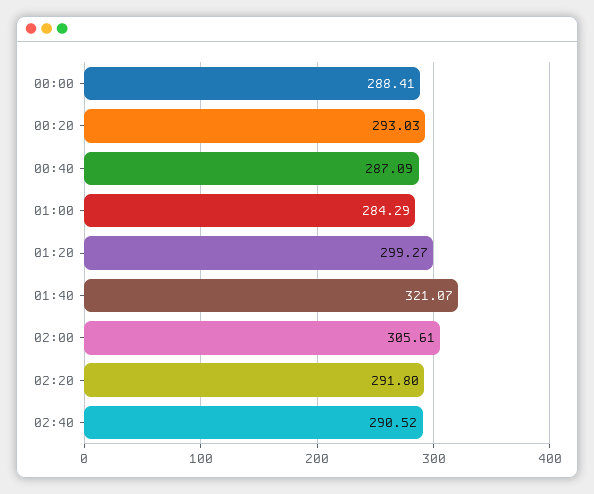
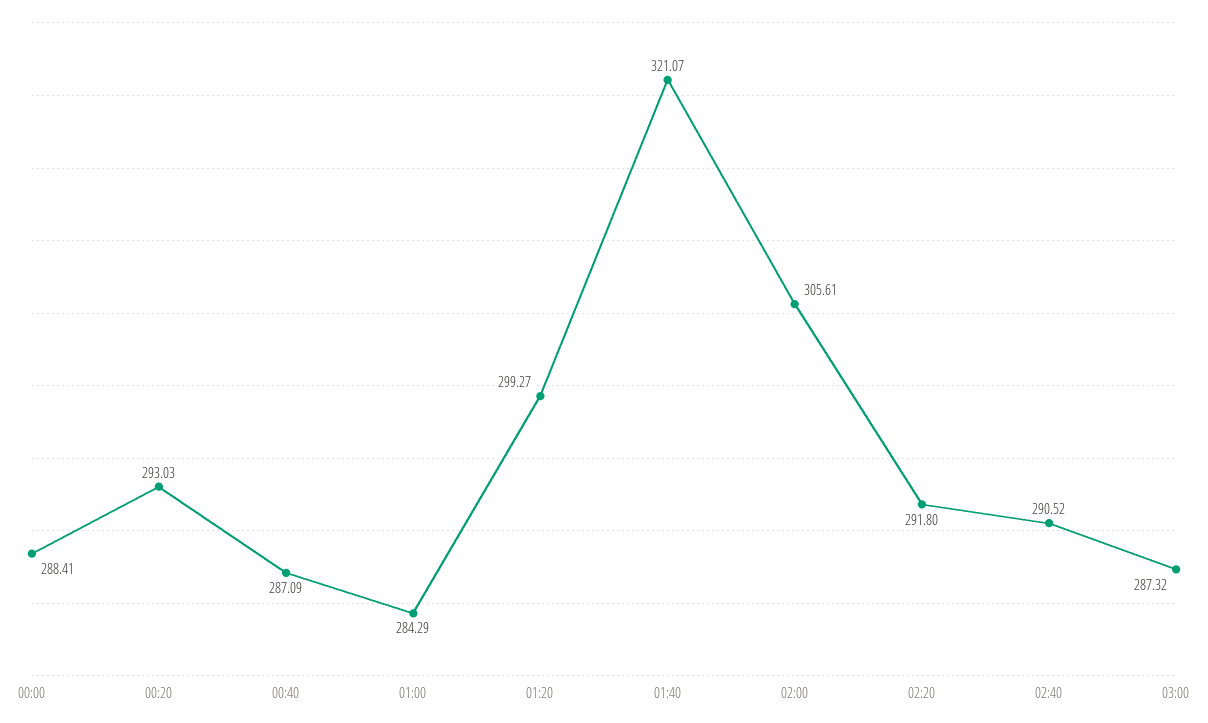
03:00: none -> 287.32

